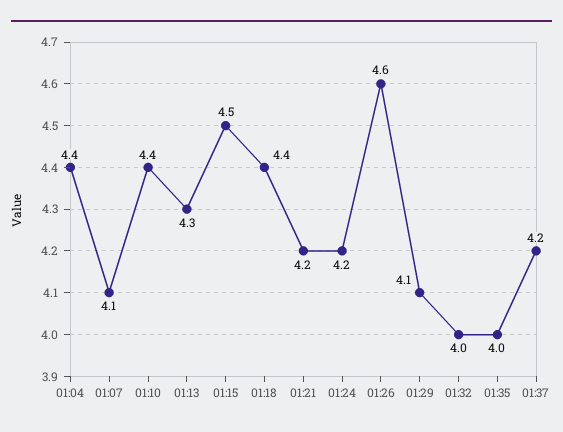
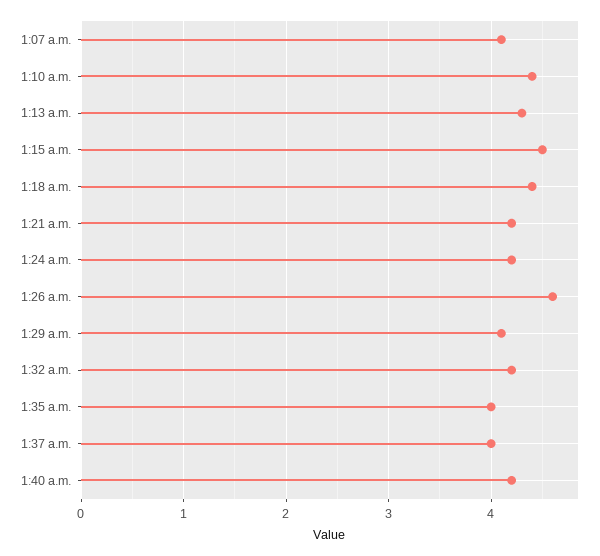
01:04: 4.4 -> none
01:32: 4 -> 4.2
01:37: 4.2 -> 4
1:40 a.m.: none -> 4.2

